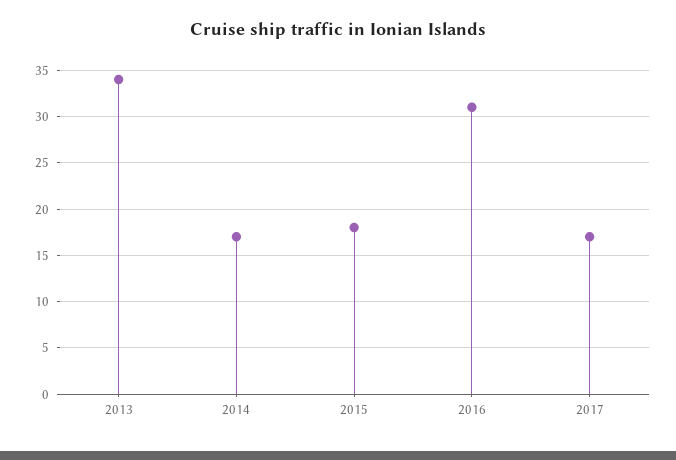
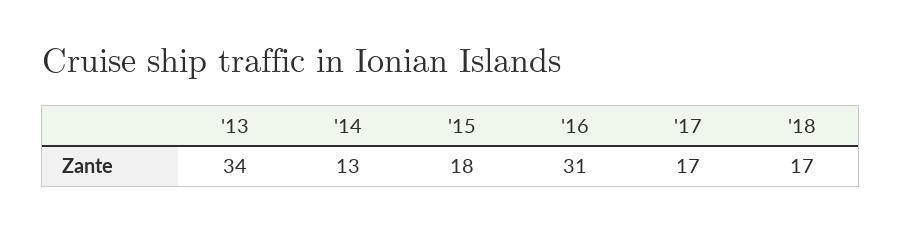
2014: 17 -> 13
'18: none -> 17

